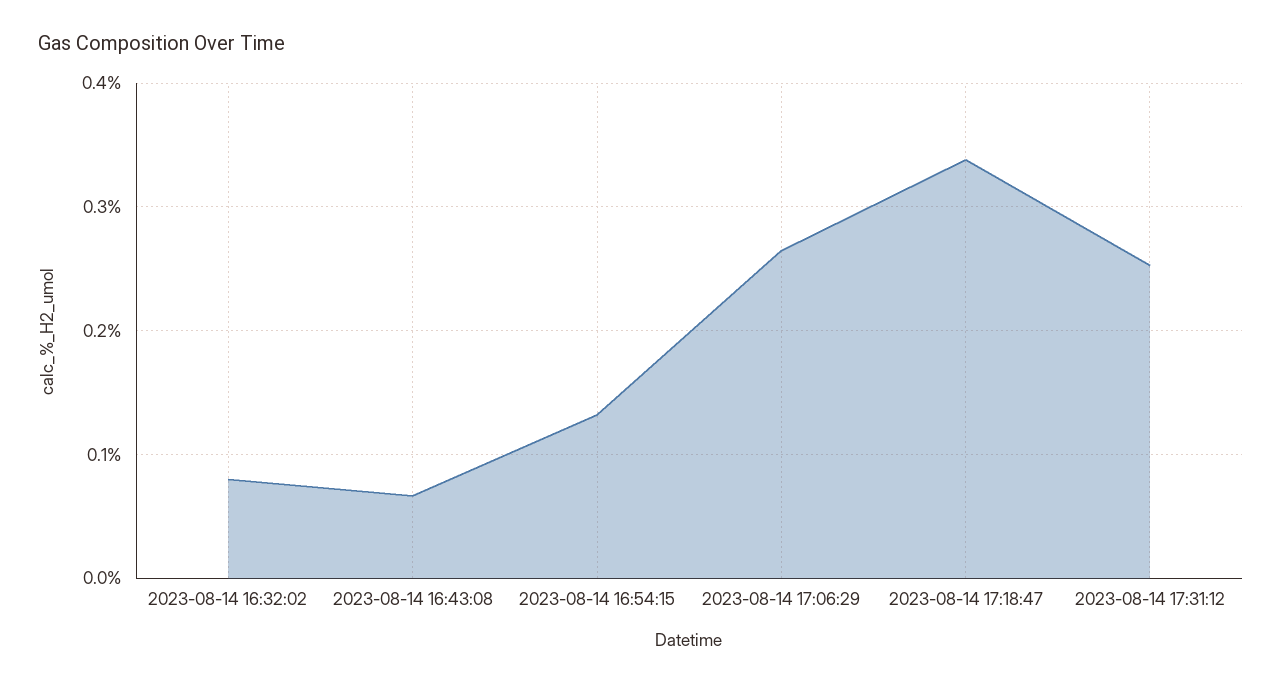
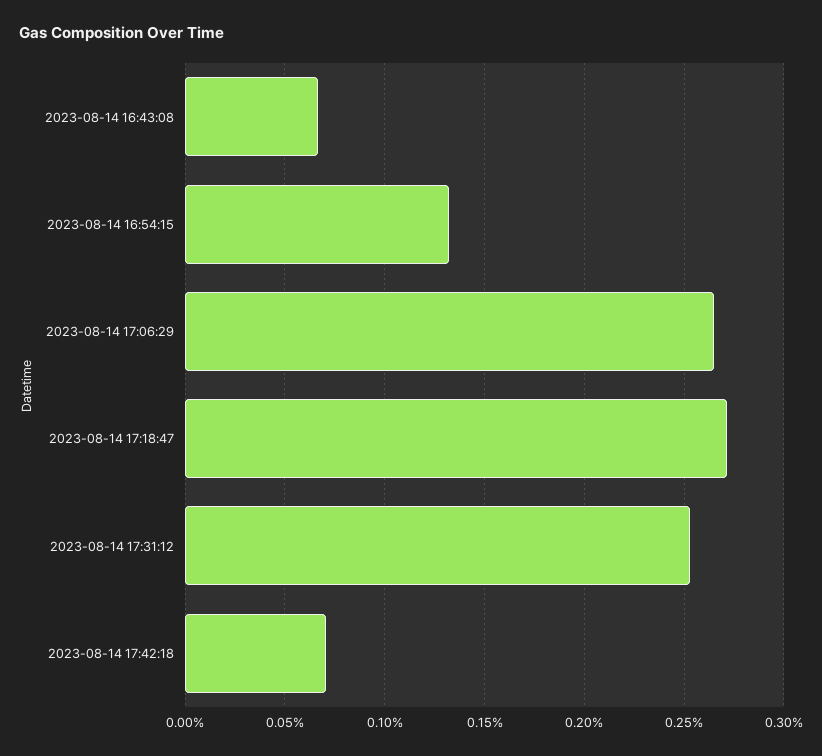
2023-08-14 16:32:02: 0.08 -> none
2023-08-14 17:18:47: 0.34 -> 0.27
2023-08-14 17:42:18: none -> 0.07

